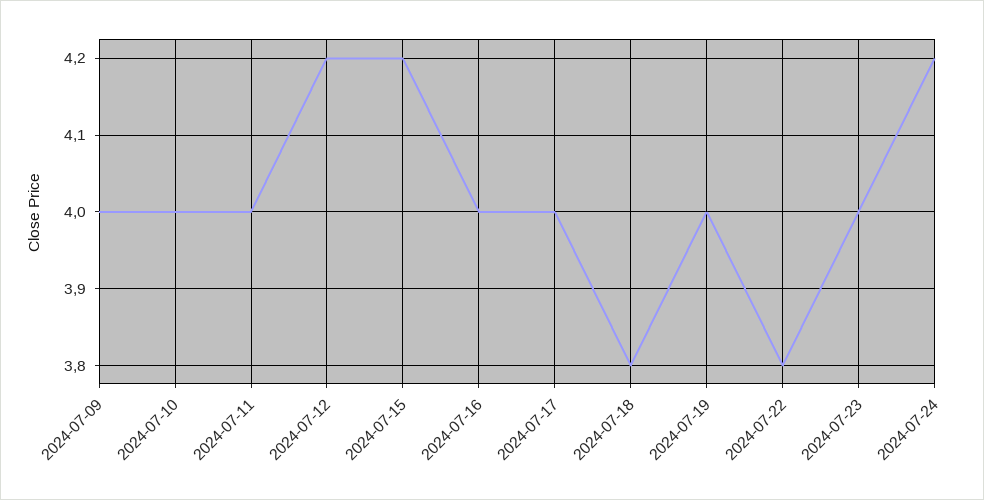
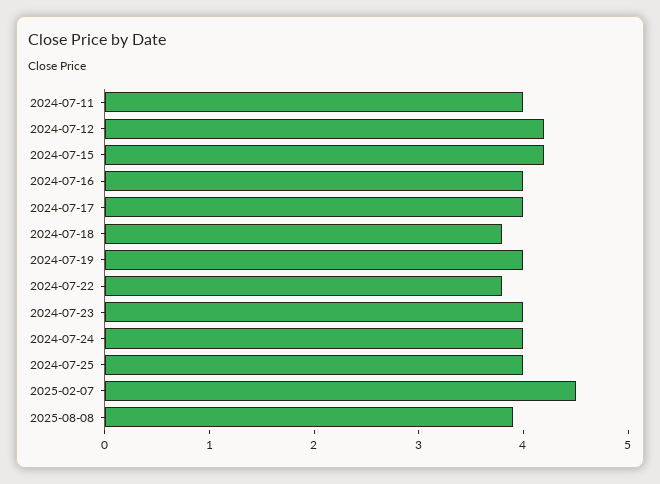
2024-07-09: 4 -> none
2024-07-10: 4 -> none
2024-07-24: 4.2 -> 4
2024-07-25: none -> 4
2025-02-07: none -> 4.5
2025-08-08: none -> 3.9

